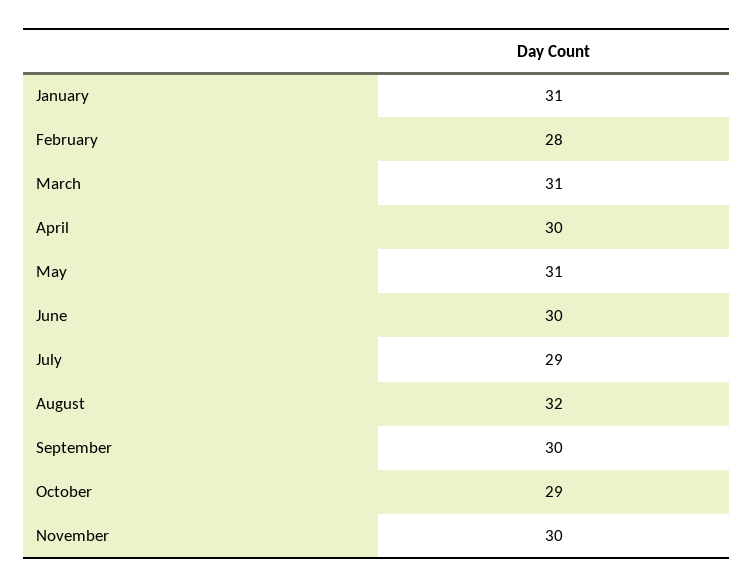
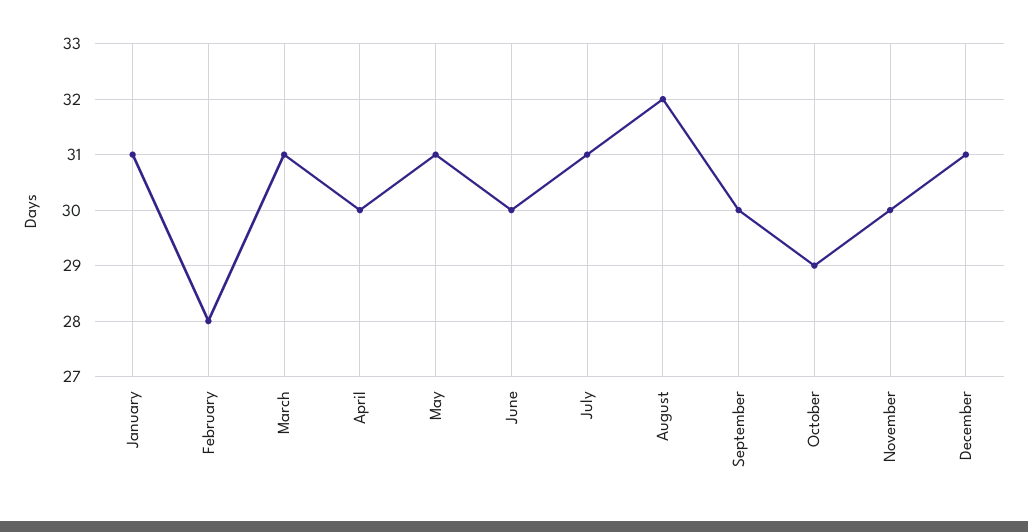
July: 29 -> 31
December: none -> 31

